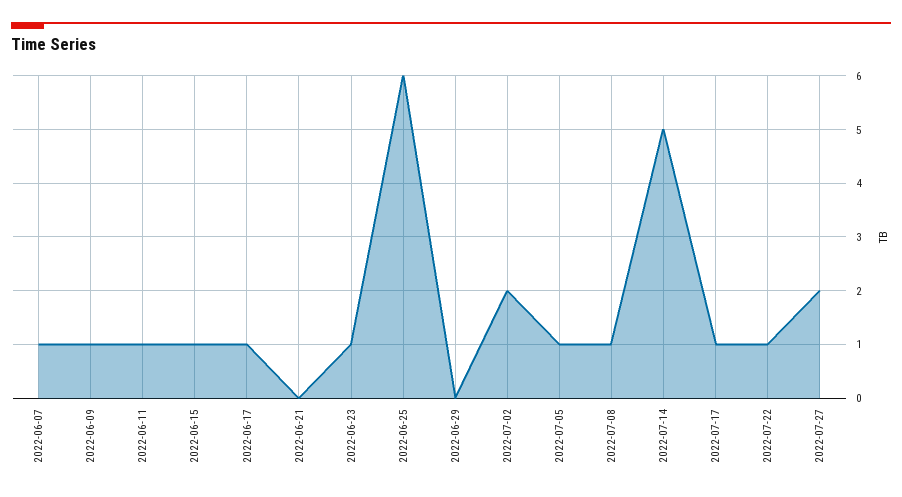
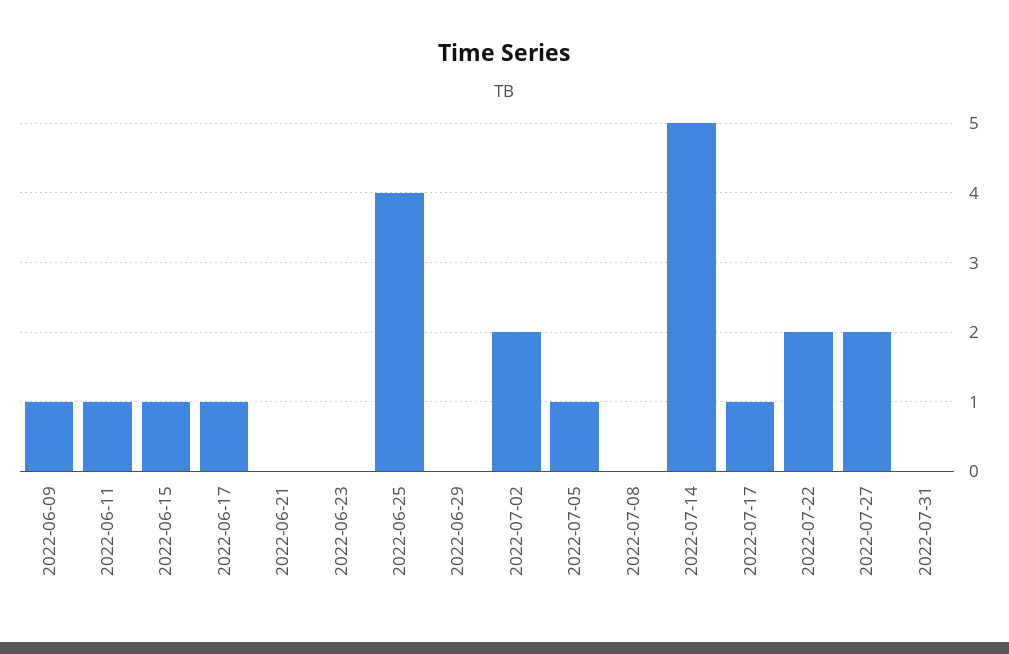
2022-06-07: 1 -> none
2022-06-23: 1 -> 0
2022-06-25: 6 -> 4
2022-07-08: 1 -> 0
2022-07-22: 1 -> 2
2022-07-31: none -> 0

